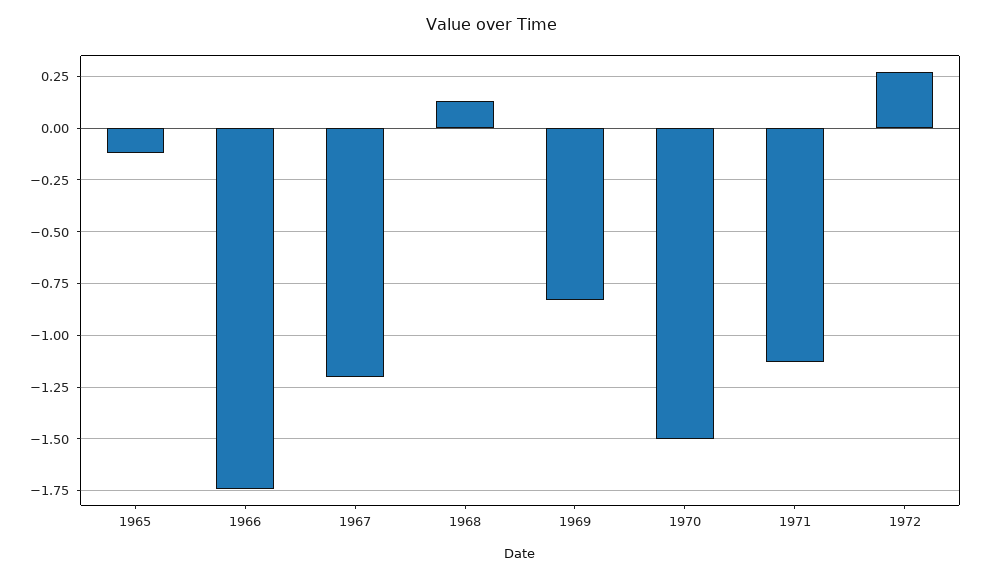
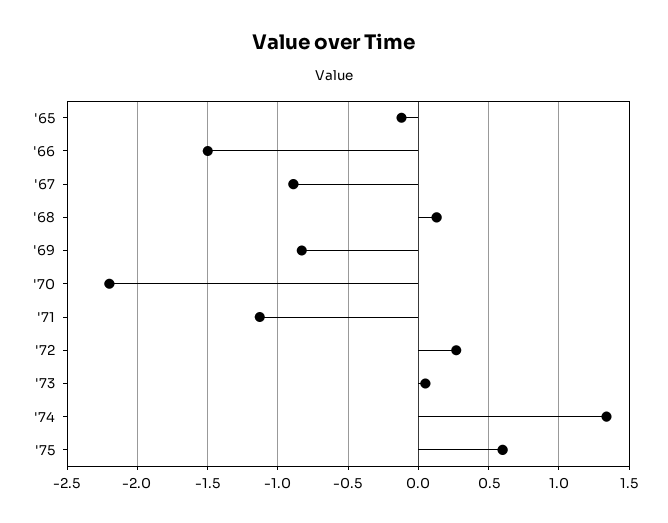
1966: -1.75 -> -1.5
1967: -1.2 -> -0.9
1970: -1.5 -> -2.2
'73: none -> 0.05
'74: none -> 1.35
'75: none -> 0.6

